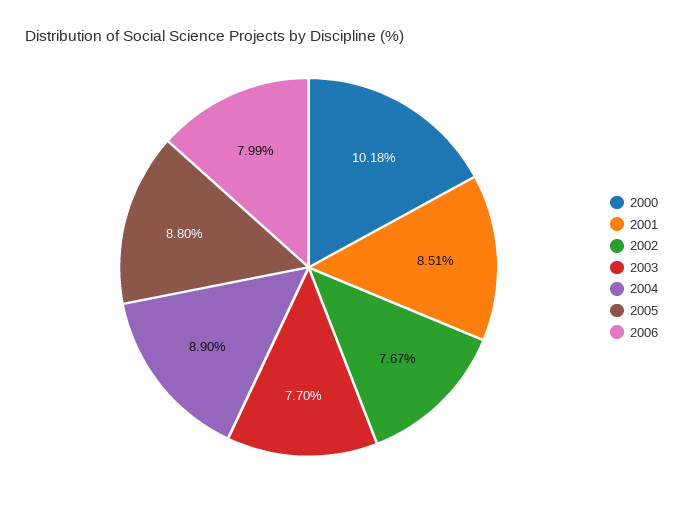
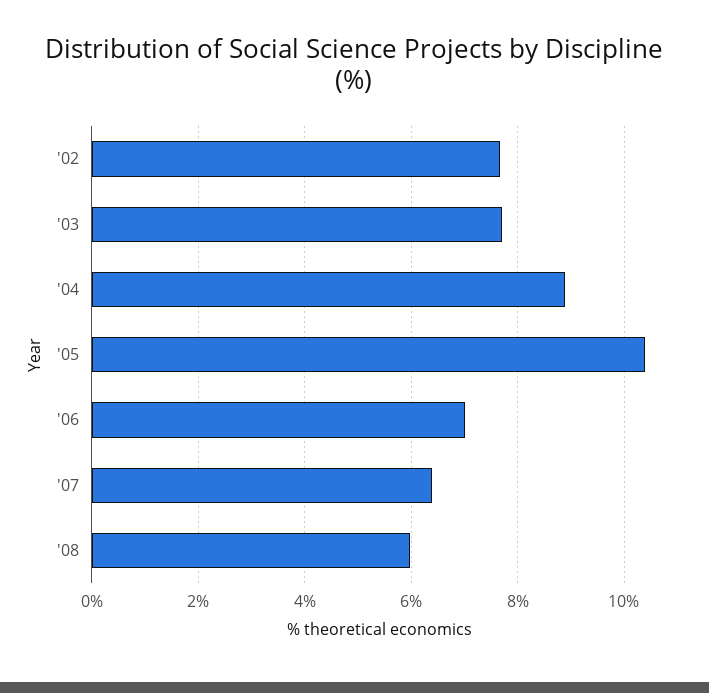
2000: 10.18 -> none
2001: 8.51 -> none
2005: 8.8 -> 10.4
2006: 7.99 -> 7
'07: none -> 6.4
'08: none -> 6

